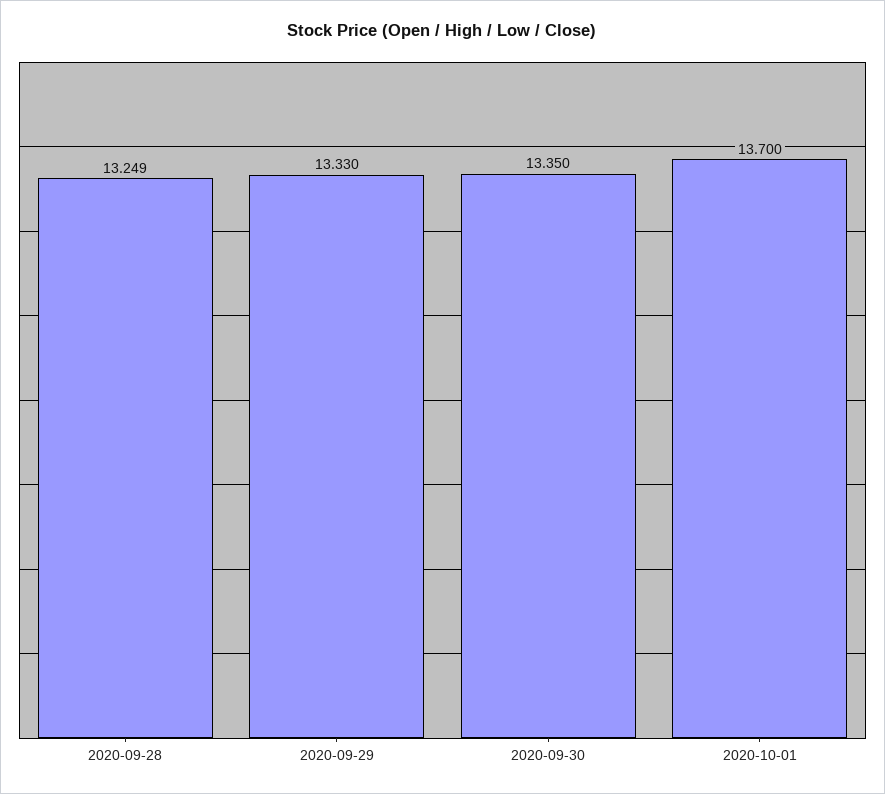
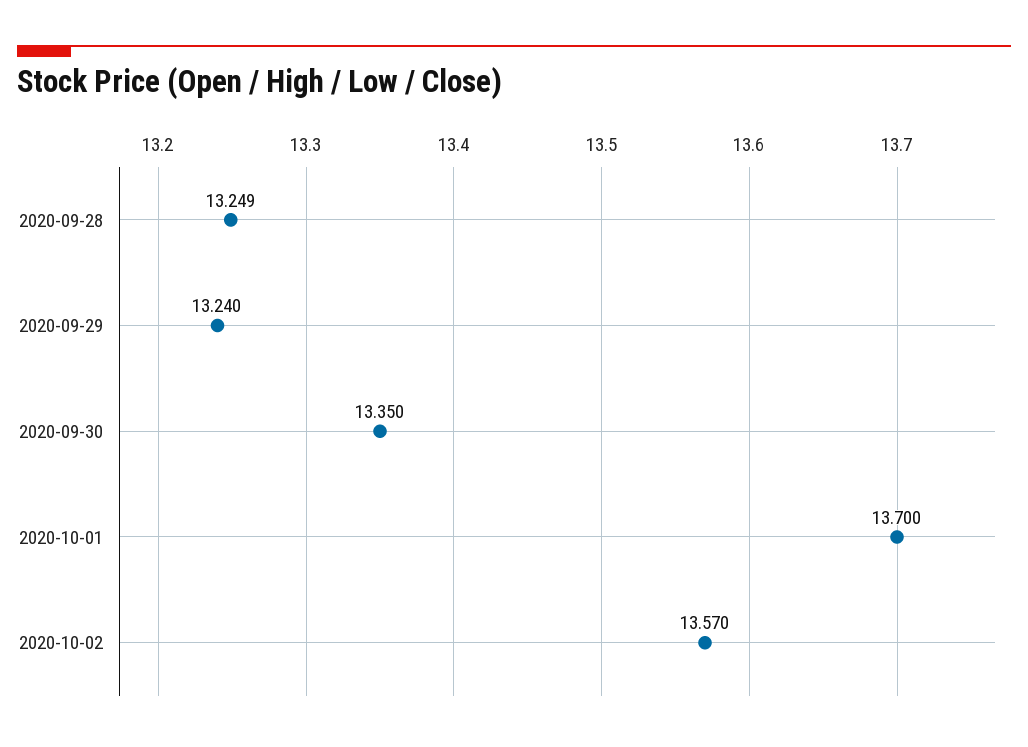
2020-09-29: 13.33 -> 13.24
2020-10-02: none -> 13.57

